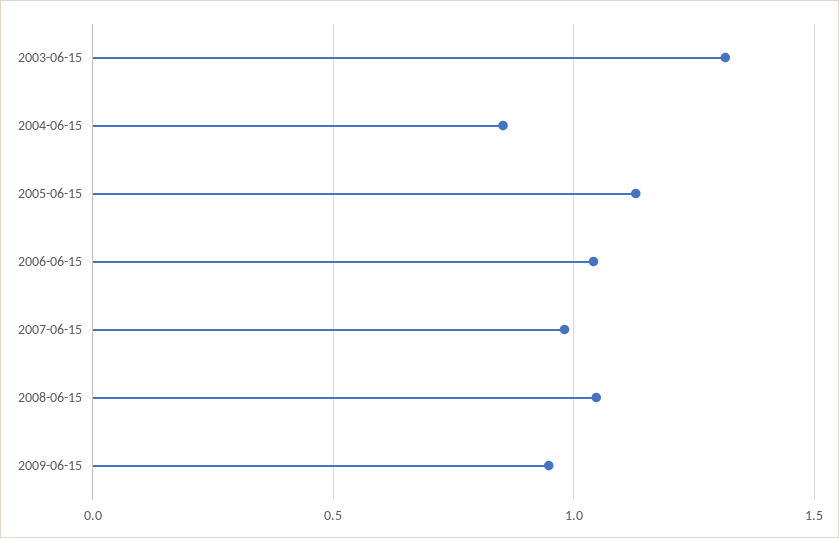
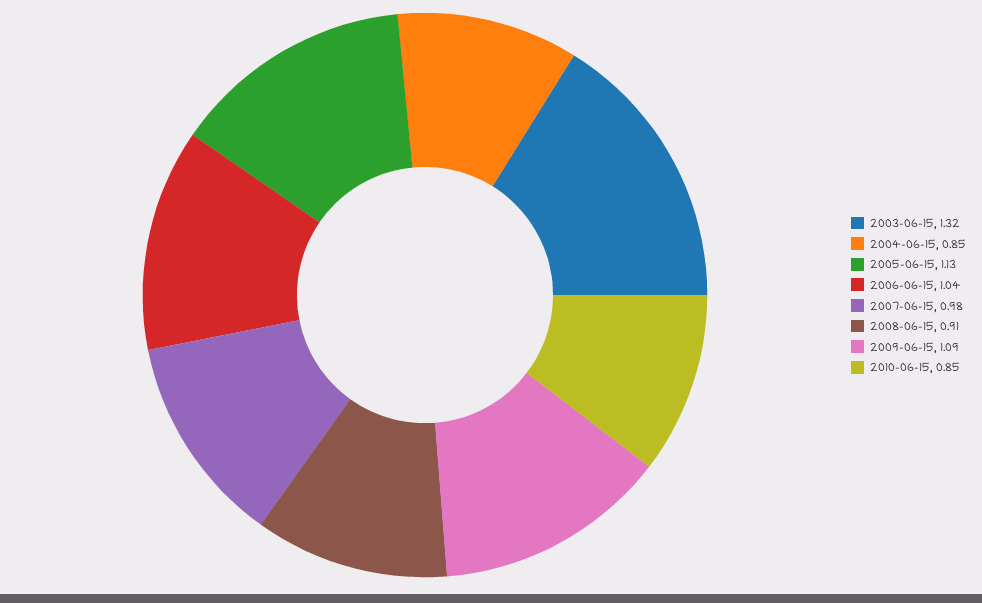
2008-06-15: 1.05 -> 0.91
2009-06-15: 0.95 -> 1.09
2010-06-15: none -> 0.85

